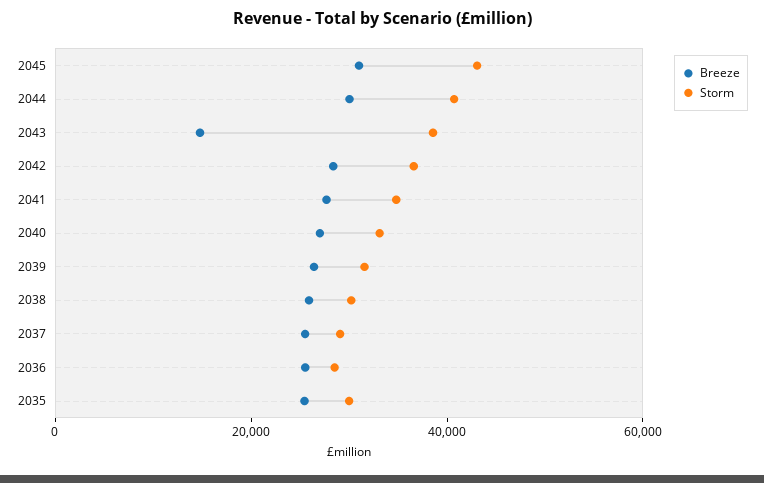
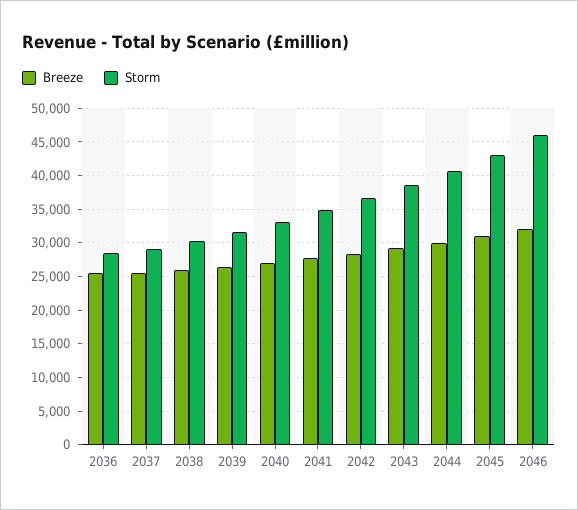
Breeze, 2043: 15000 -> 29000
Breeze, 2035: 25000 -> none
Storm, 2035: 30000 -> none
Breeze, 2046: none -> 32000
Storm, 2046: none -> 46000

